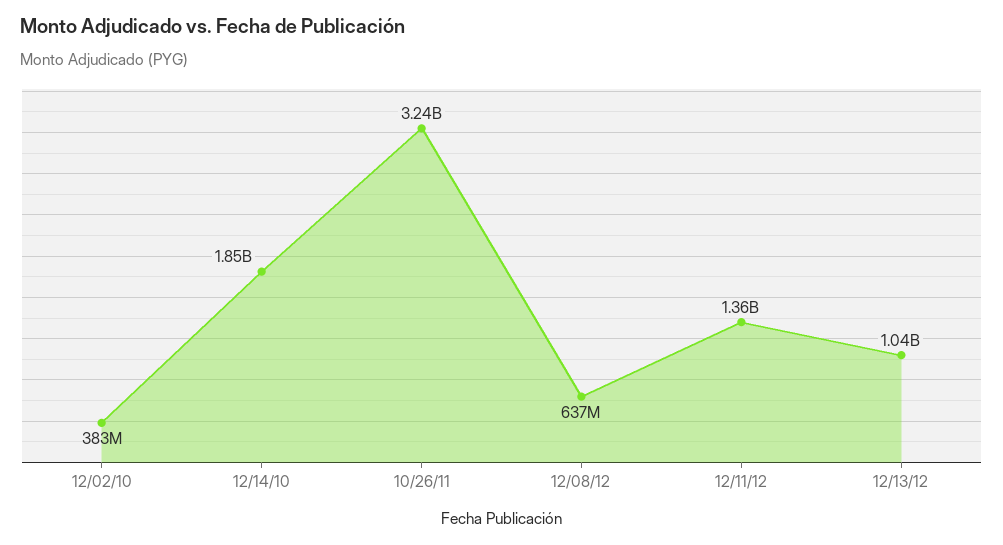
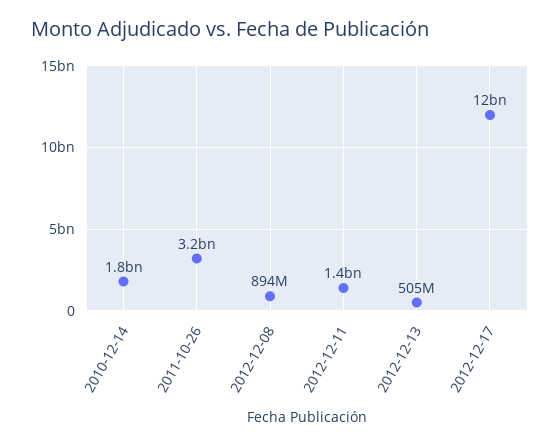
12/02/10: 383000000 -> none
12/08/12: 637000000 -> 894000000
12/13/12: 1040000000 -> 505000000
2012-12-17: none -> 12000000000

